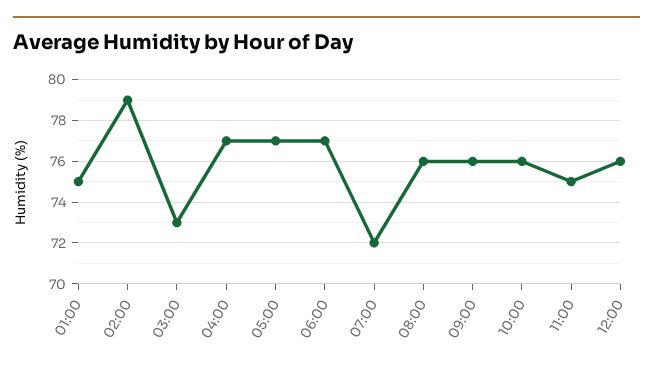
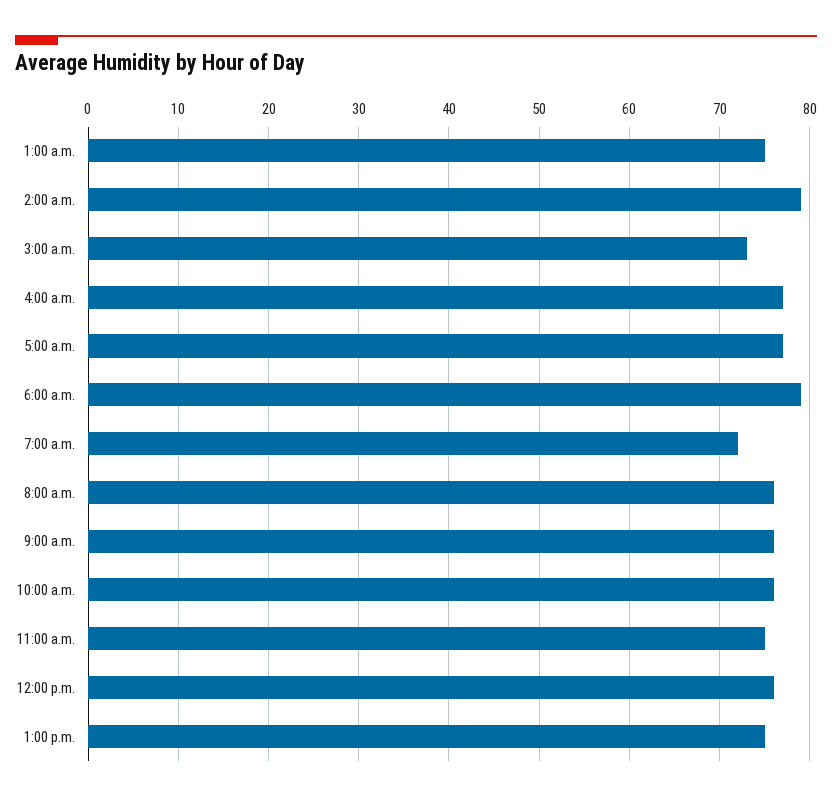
06:00: 77 -> 79
1:00 p.m.: none -> 75

